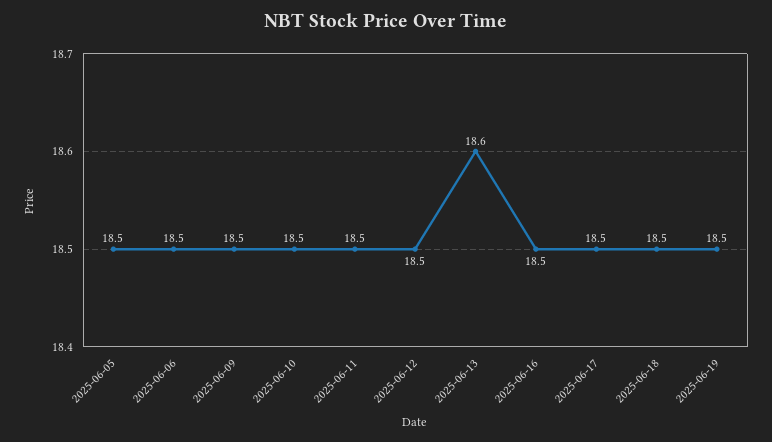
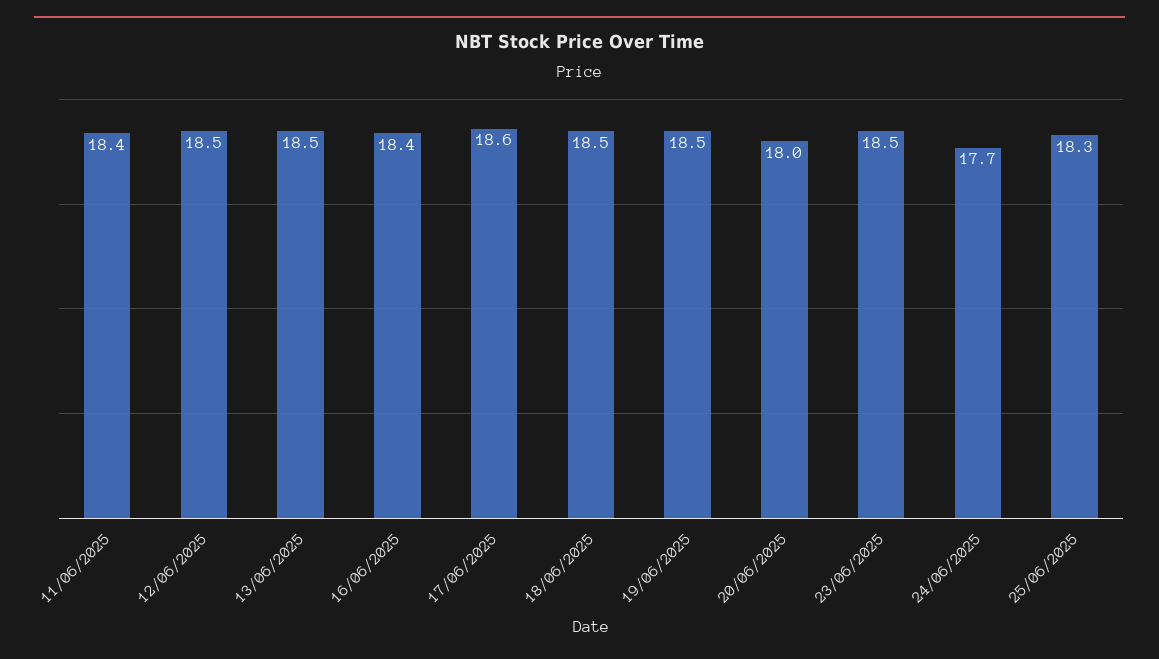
2025-06-05: 18.5 -> none
2025-06-06: 18.5 -> none
2025-06-09: 18.5 -> none
2025-06-10: 18.5 -> none
2025-06-11: 18.5 -> 18.4
2025-06-13: 18.6 -> 18.5
2025-06-16: 18.5 -> 18.4
2025-06-17: 18.5 -> 18.6
20/06/2025: none -> 18
23/06/2025: none -> 18.5
24/06/2025: none -> 17.7
25/06/2025: none -> 18.3

